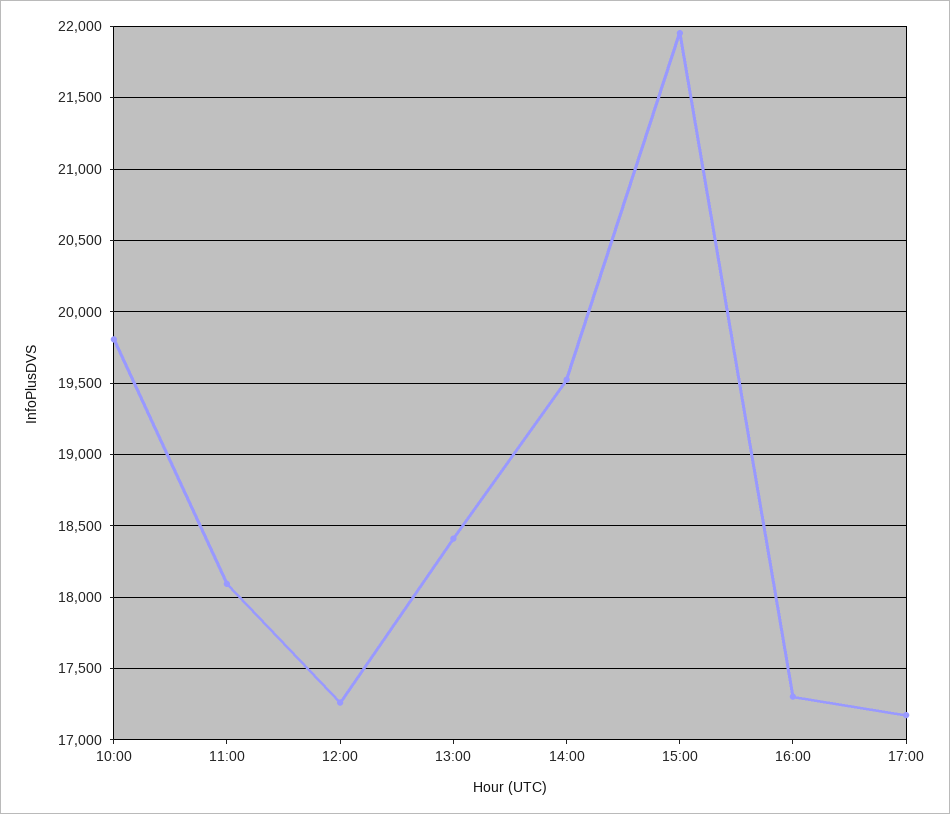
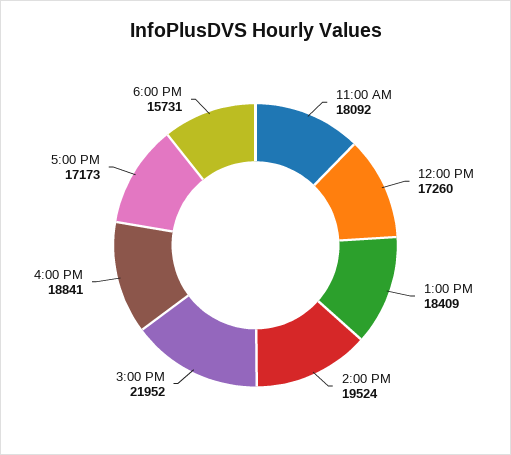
10:00: 19800 -> none
16:00: 17300 -> 18841
6:00 PM: none -> 15731

